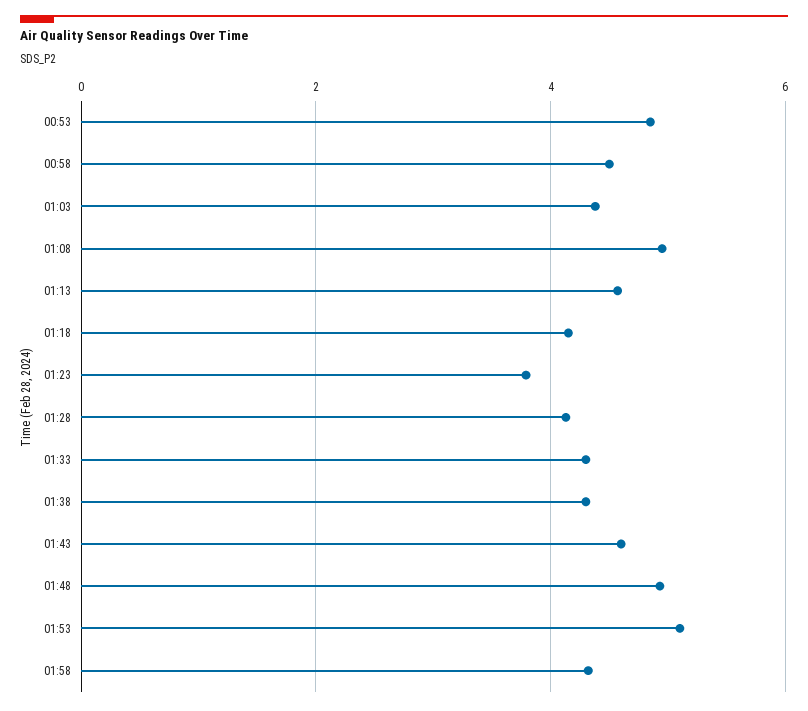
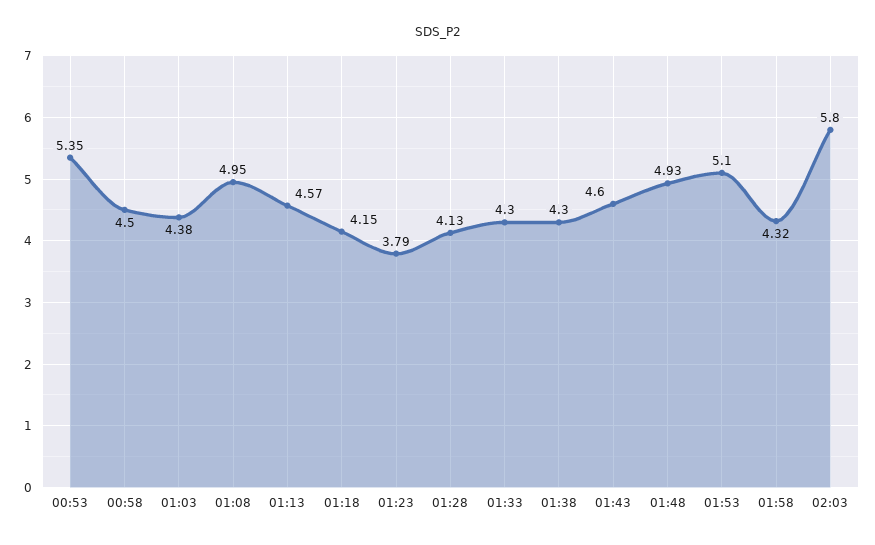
00:53: 4.8 -> 5.35
02:03: none -> 5.8

